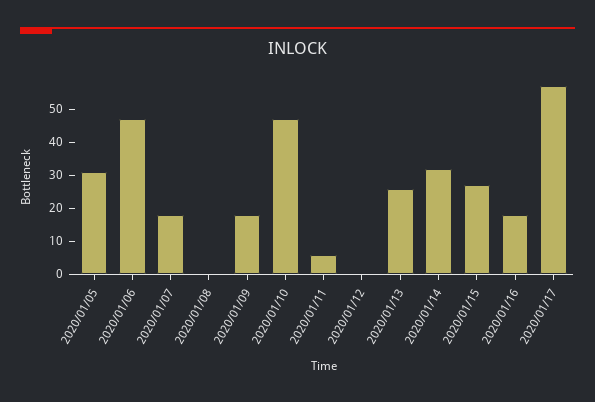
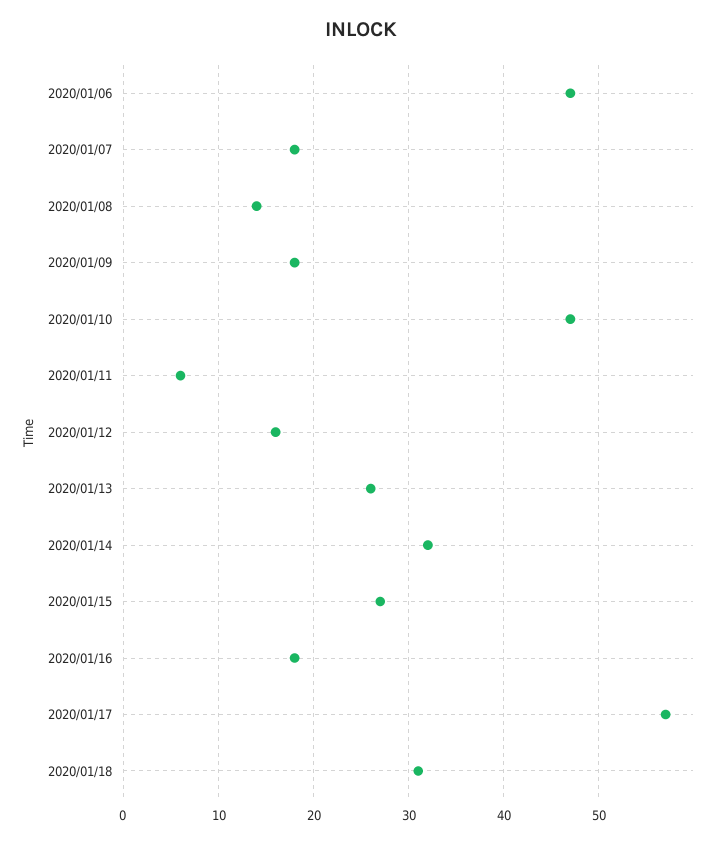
2020/01/05: 30 -> none
2020/01/08: 0 -> 14
2020/01/12: 0 -> 16
2020/01/18: none -> 31

